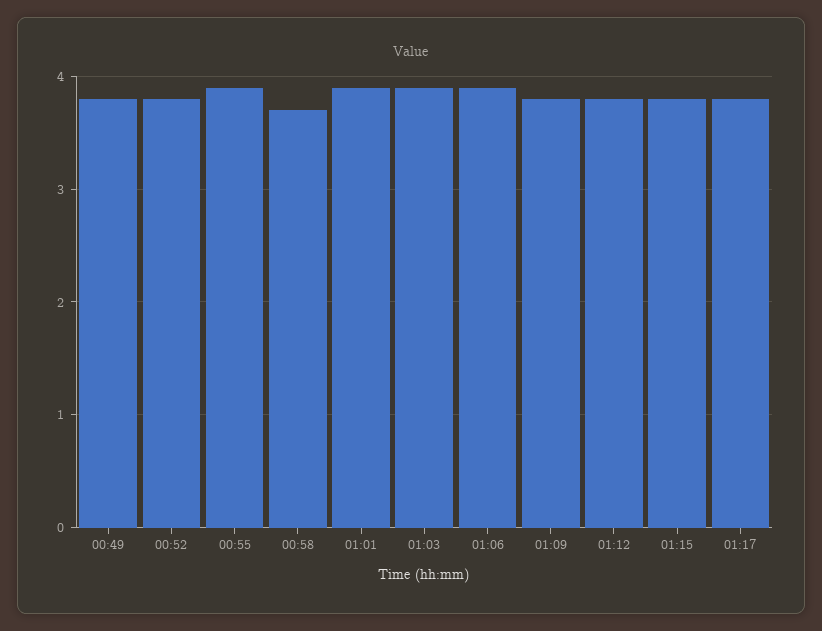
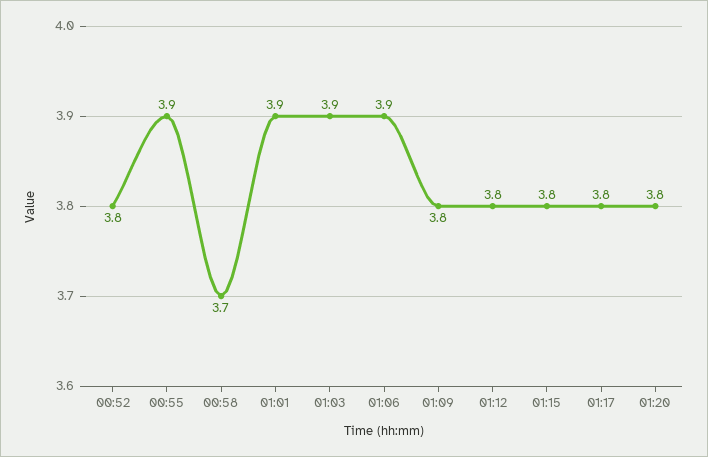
00:49: 3.8 -> none
01:20: none -> 3.8

